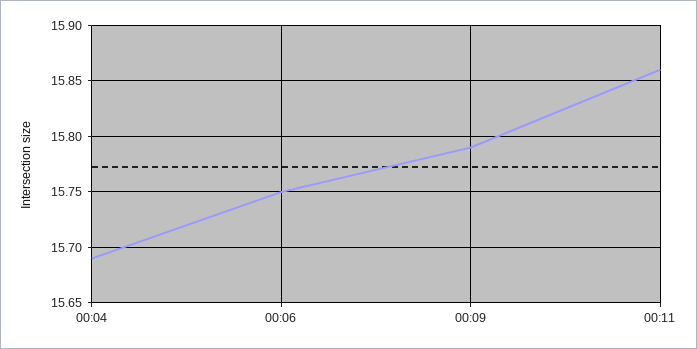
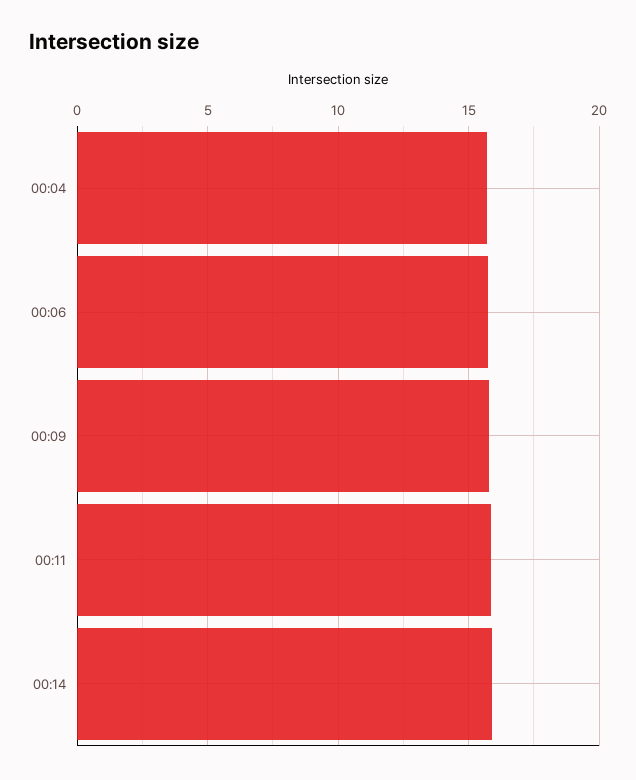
00:14: none -> 16

